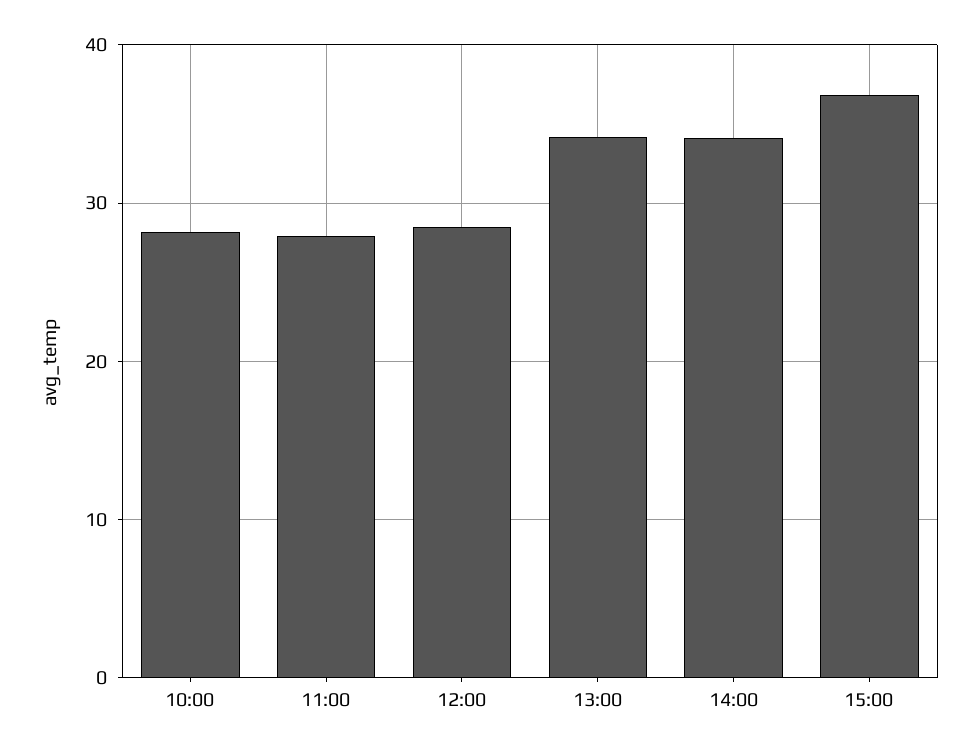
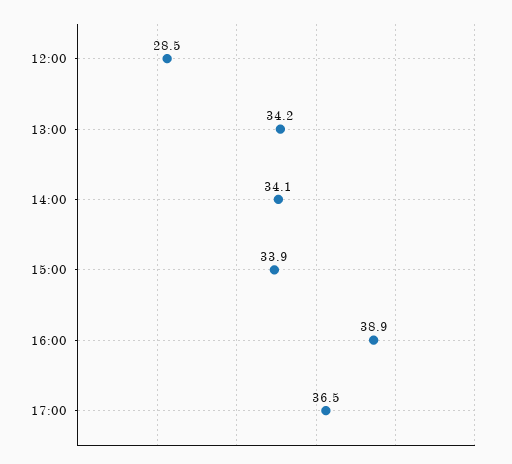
10:00: 28 -> none
11:00: 28 -> none
15:00: 37 -> 33.9
16:00: none -> 38.9
17:00: none -> 36.5

